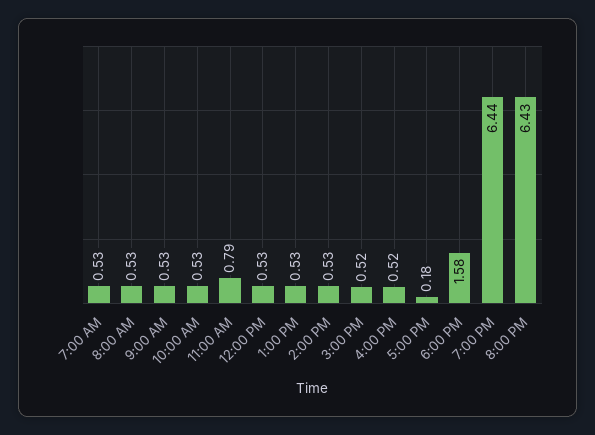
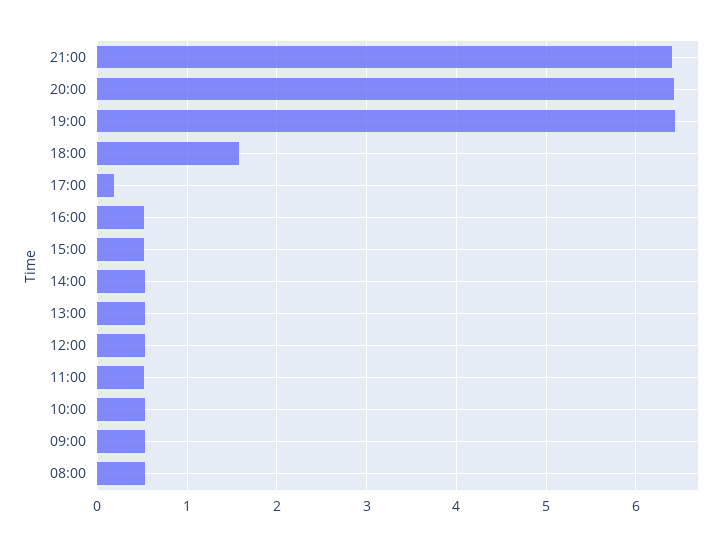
7:00 AM: 0.53 -> none
11:00 AM: 0.79 -> 0.5
21:00: none -> 6.4

